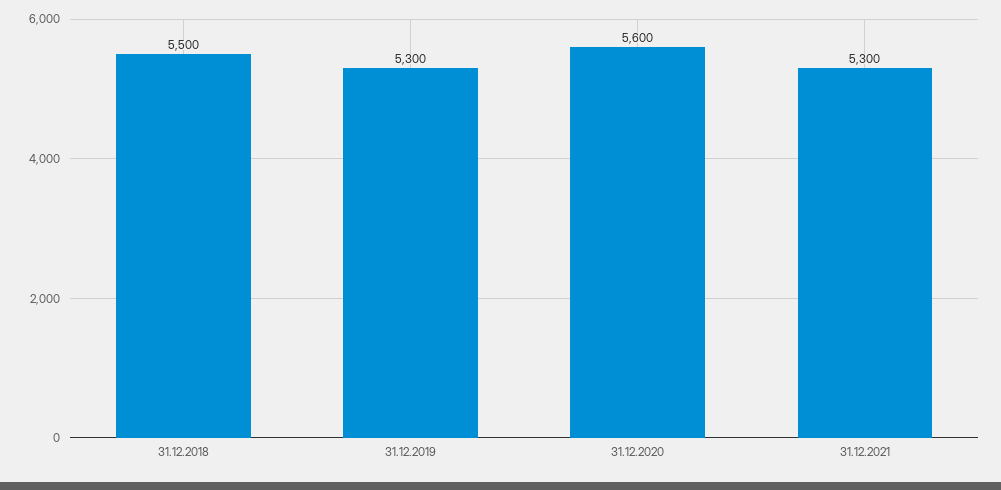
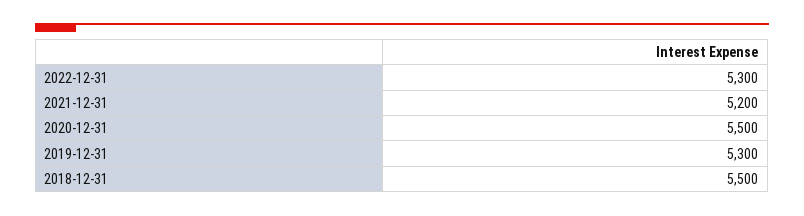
31.12.2020: 5600 -> 5500
31.12.2021: 5300 -> 5200
2022-12-31: none -> 5300

